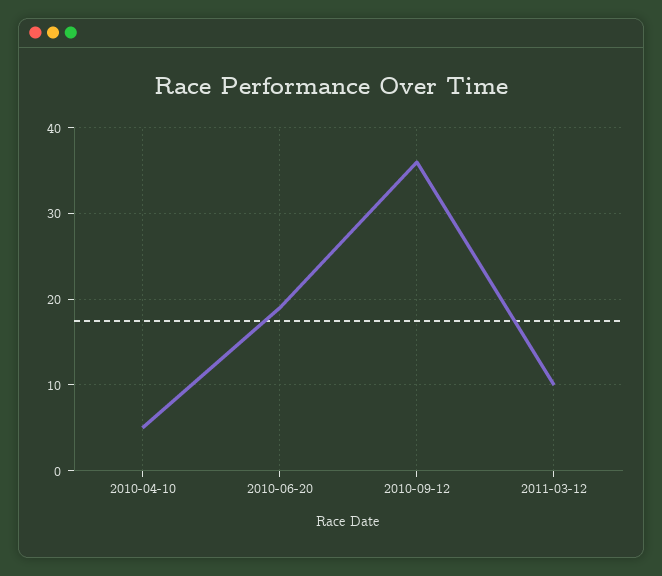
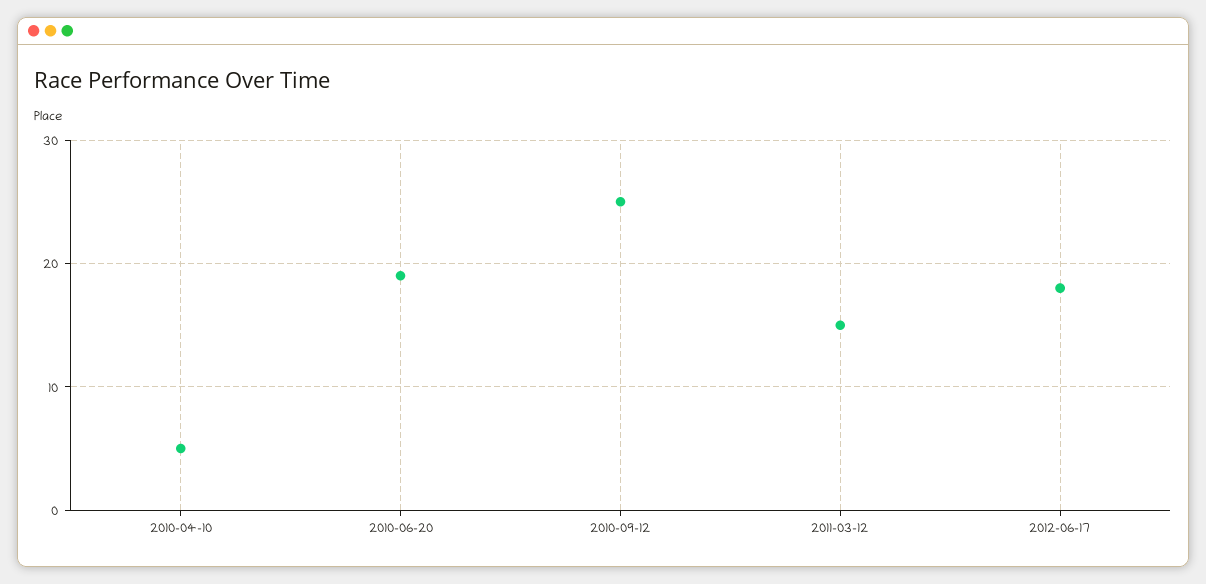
2010-09-12: 36 -> 25
2011-03-12: 10 -> 15
2012-06-17: none -> 18

